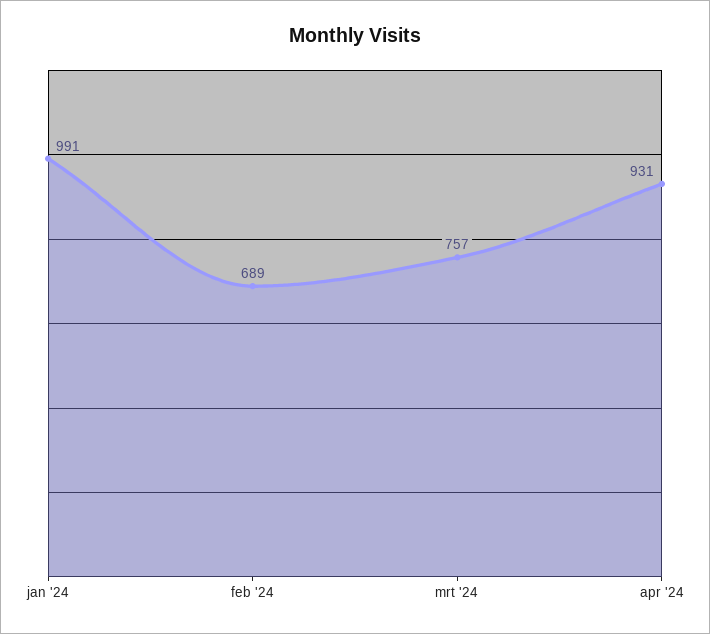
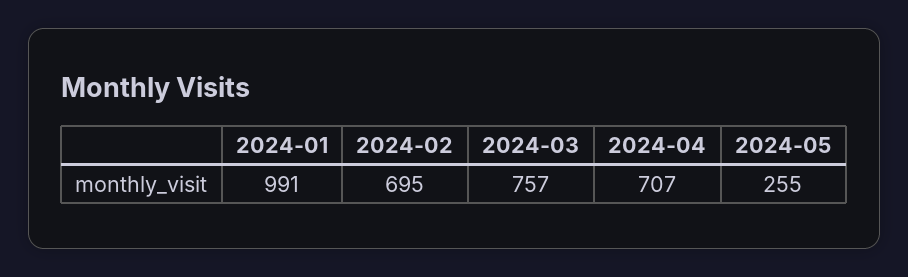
feb '24: 689 -> 695
apr '24: 931 -> 707
2024-05: none -> 255

